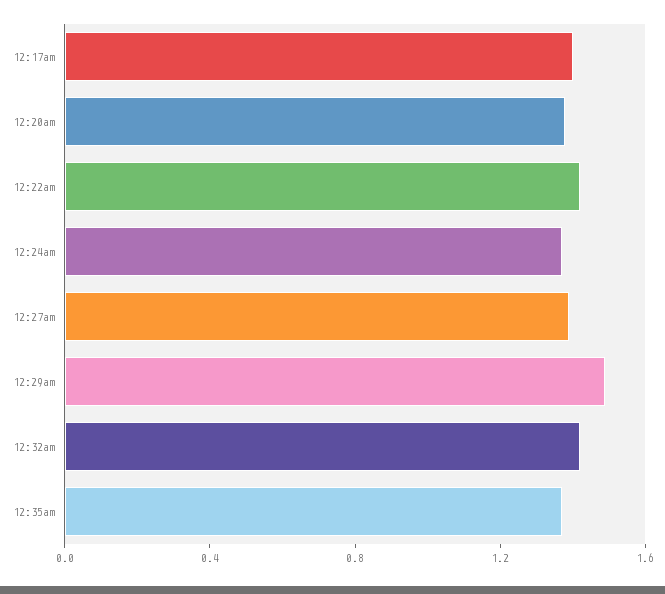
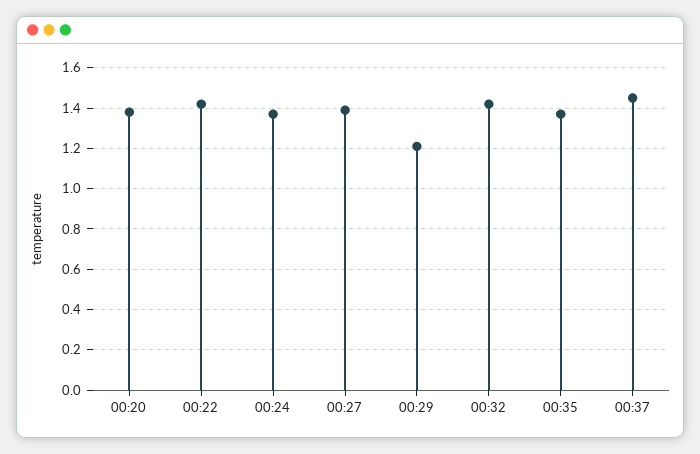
12:17am: 1.4 -> none
12:29am: 1.5 -> 1.2
00:37: none -> 1.45

